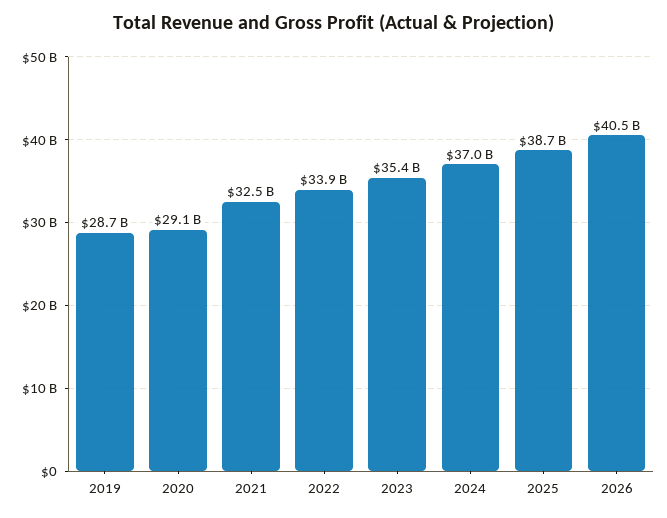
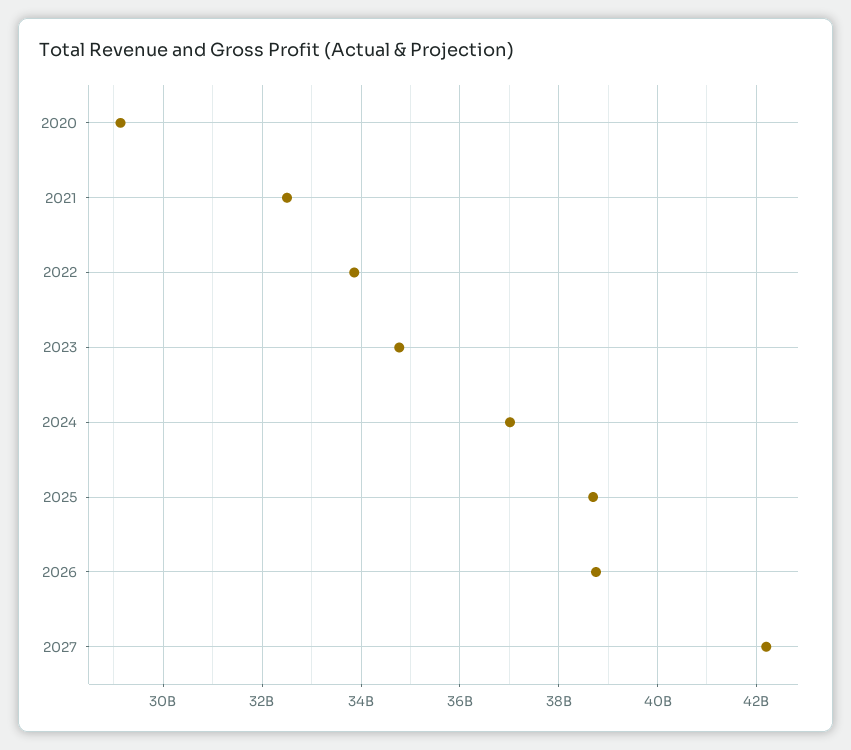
2019: 28700000000 -> none
2023: 35400000000 -> 34800000000
2026: 40500000000 -> 38800000000
2027: none -> 42200000000

